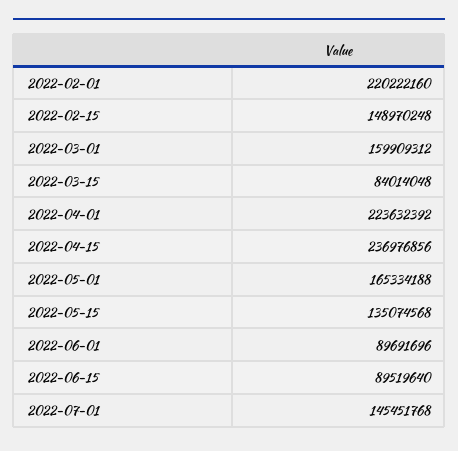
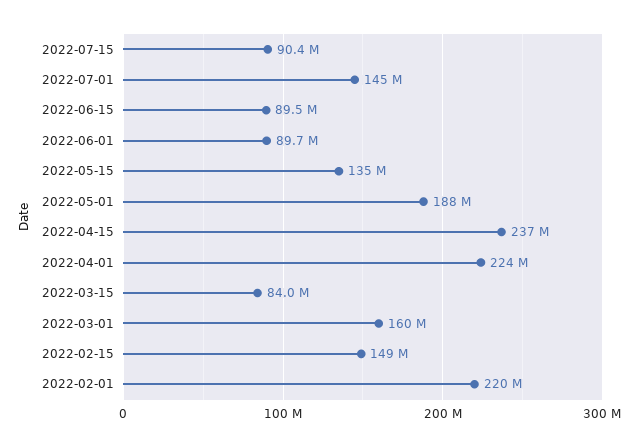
2022-05-01: 165334188 -> 188000000
2022-07-15: none -> 90400000

